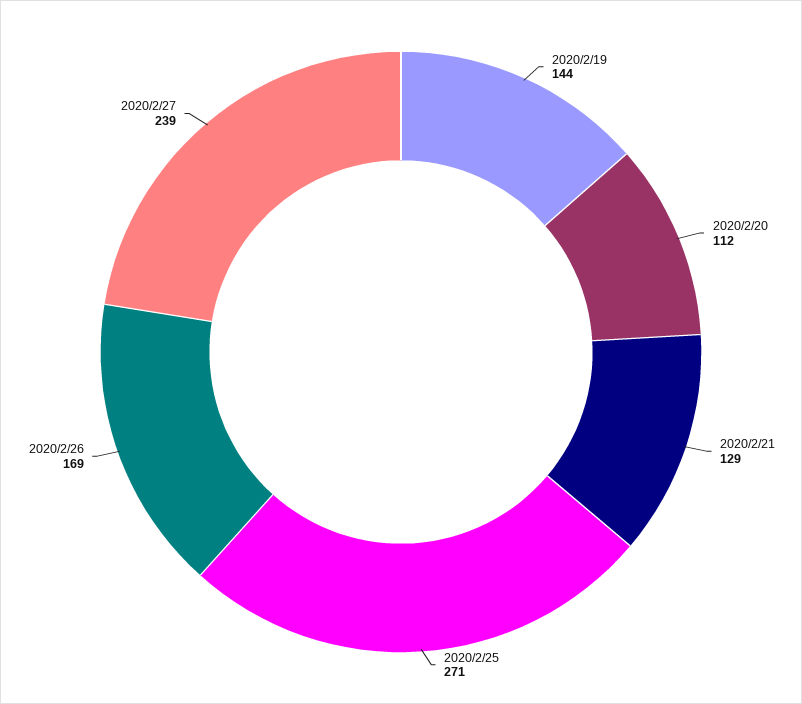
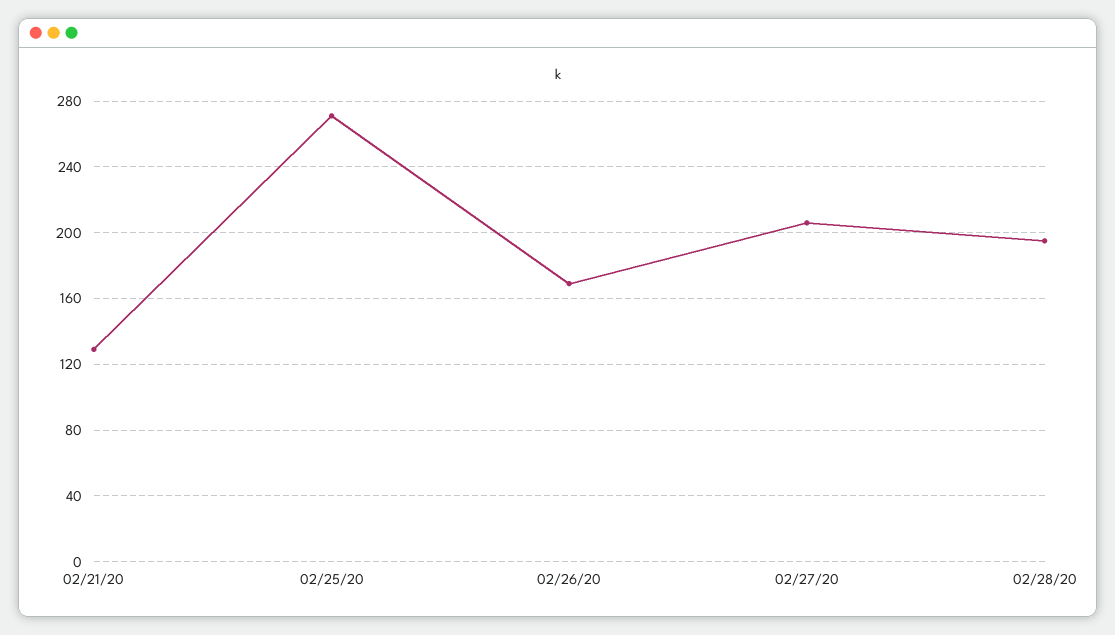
2020/2/19: 144 -> none
2020/2/20: 112 -> none
2020/2/27: 239 -> 205
02/28/20: none -> 195

